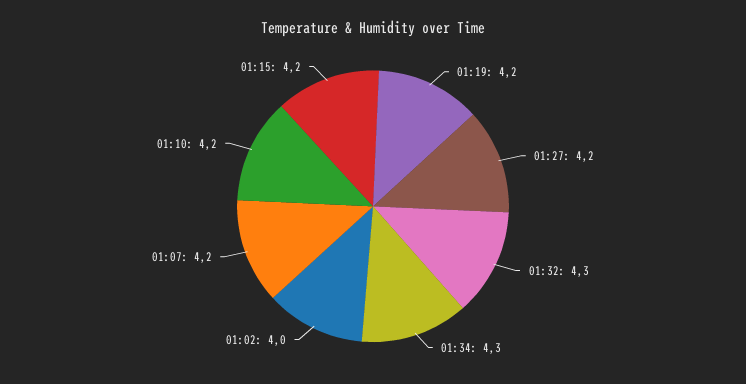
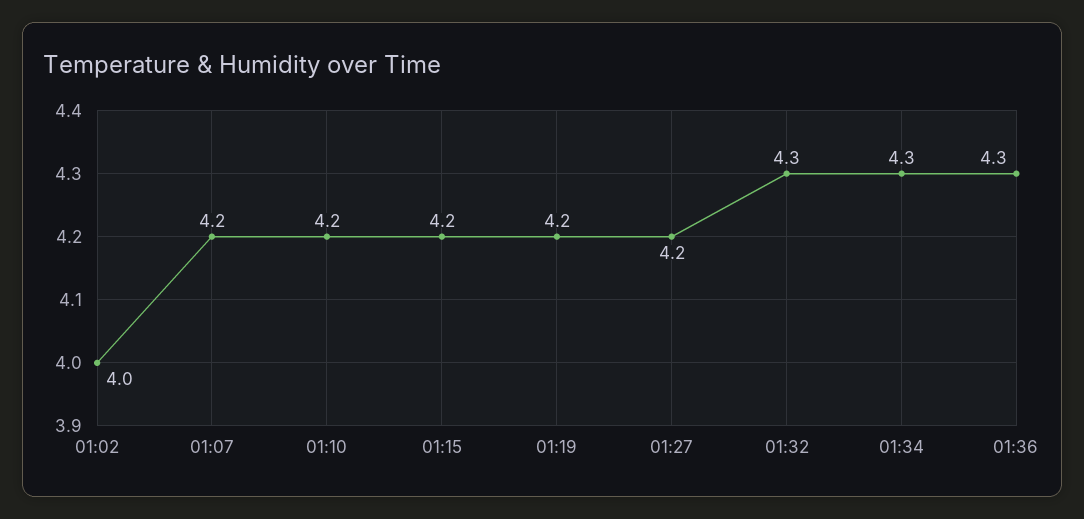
01:36: none -> 4.3

